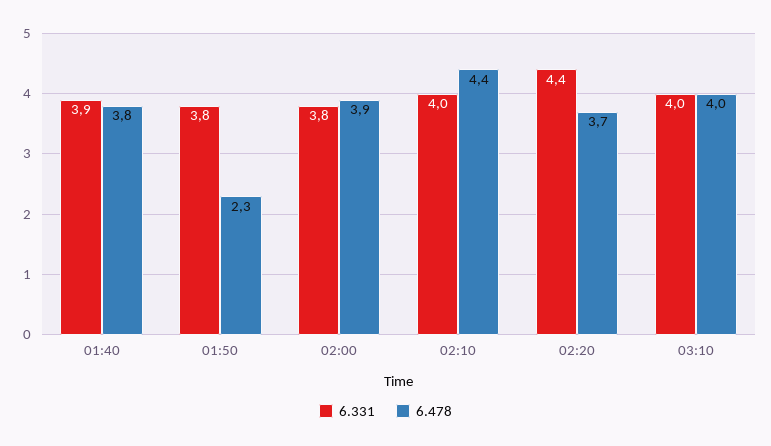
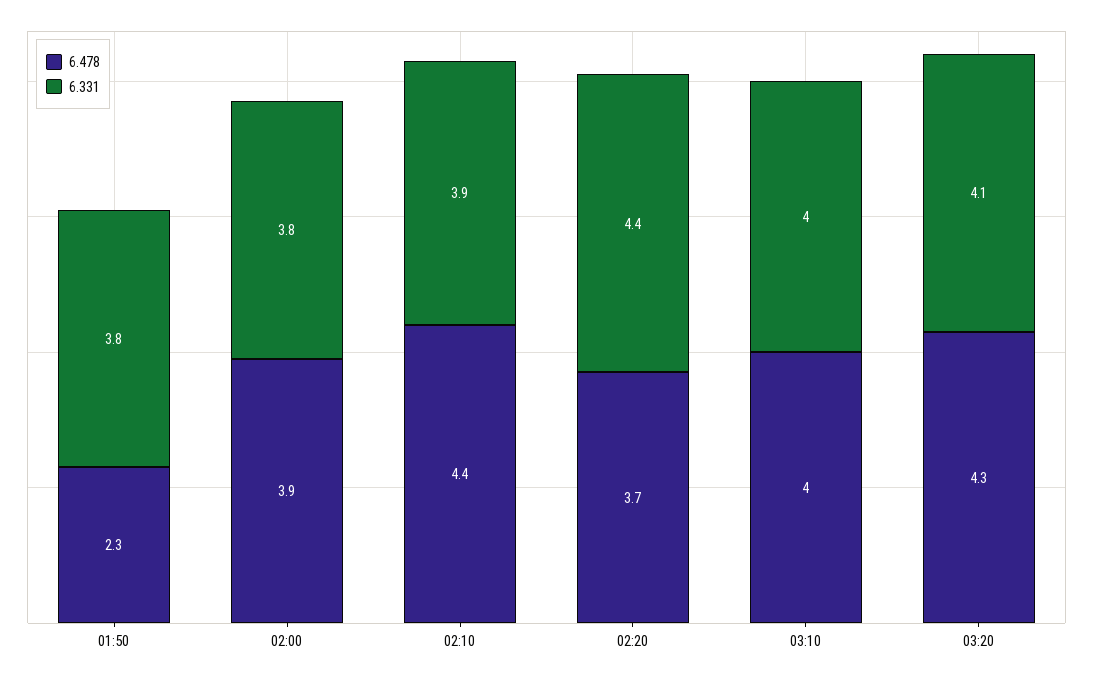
6.331, 01:40: 3.9 -> none
6.478, 01:40: 3.8 -> none
6.331, 02:10: 4 -> 3.9
6.478, 03:20: none -> 4.3
6.331, 03:20: none -> 4.1

